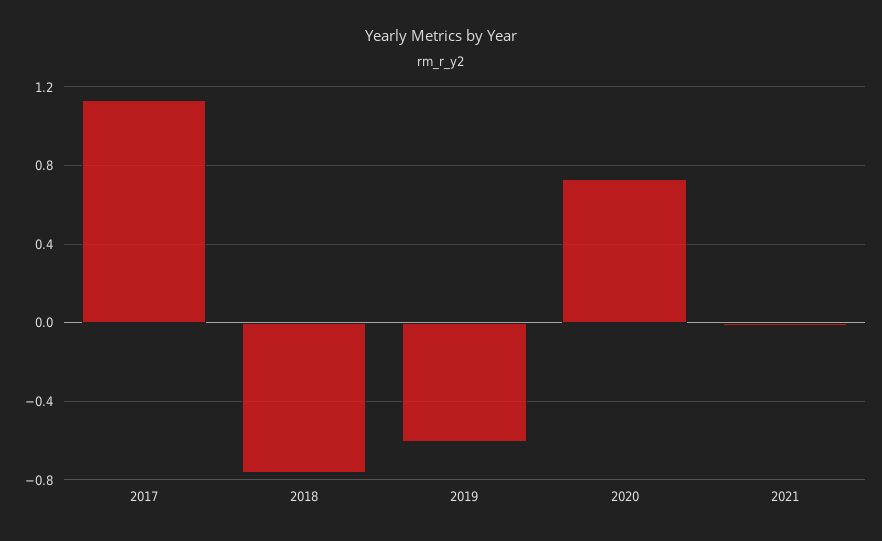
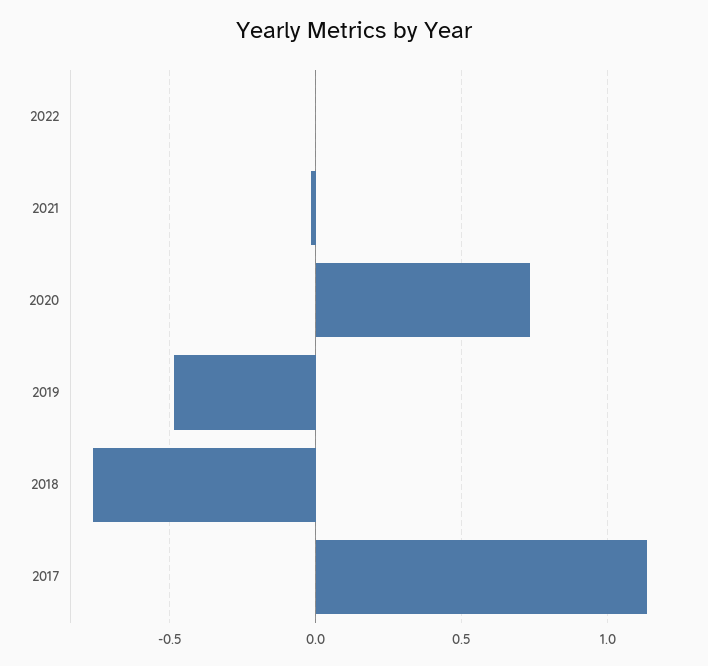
2019: -0.6 -> -0.5
2022: none -> 0

